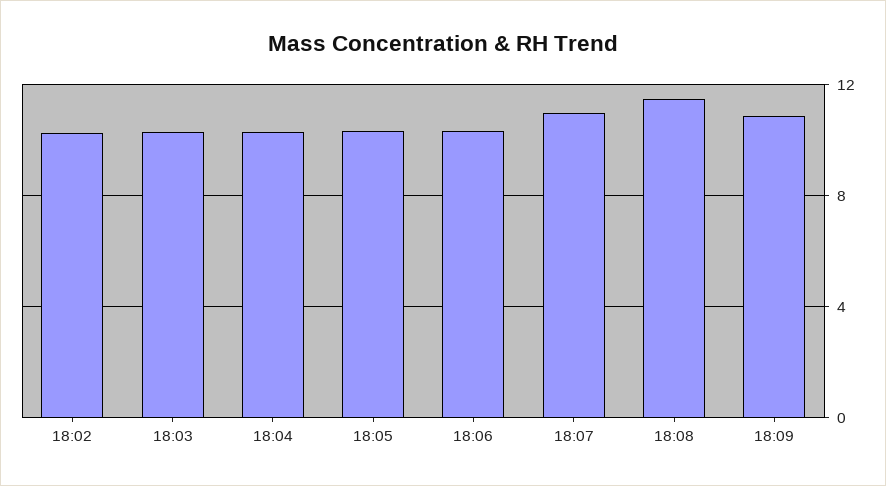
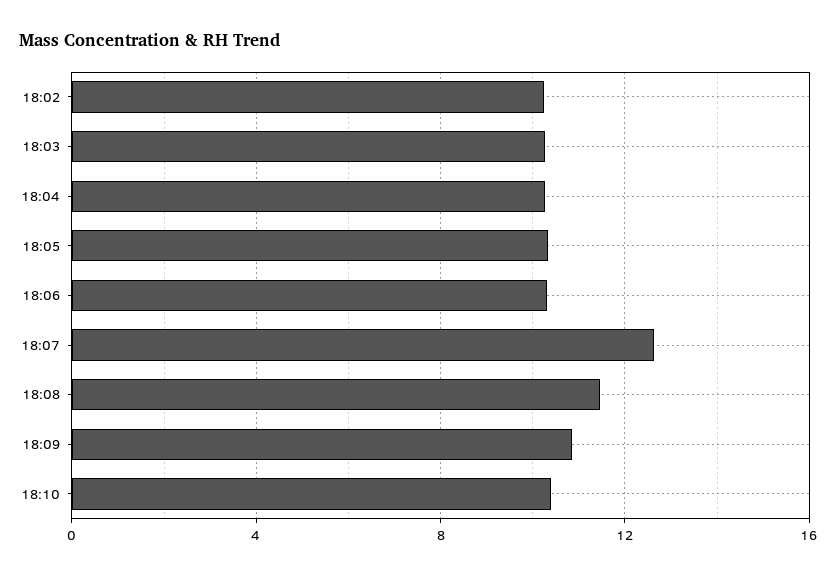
18:07: 11 -> 12.5
18:10: none -> 10.5

